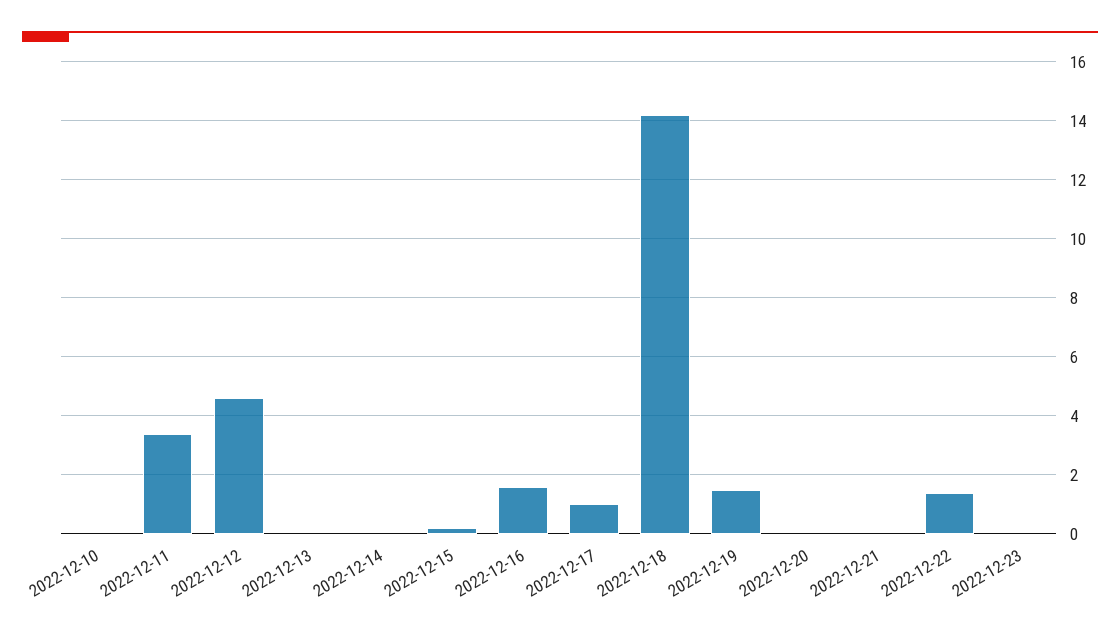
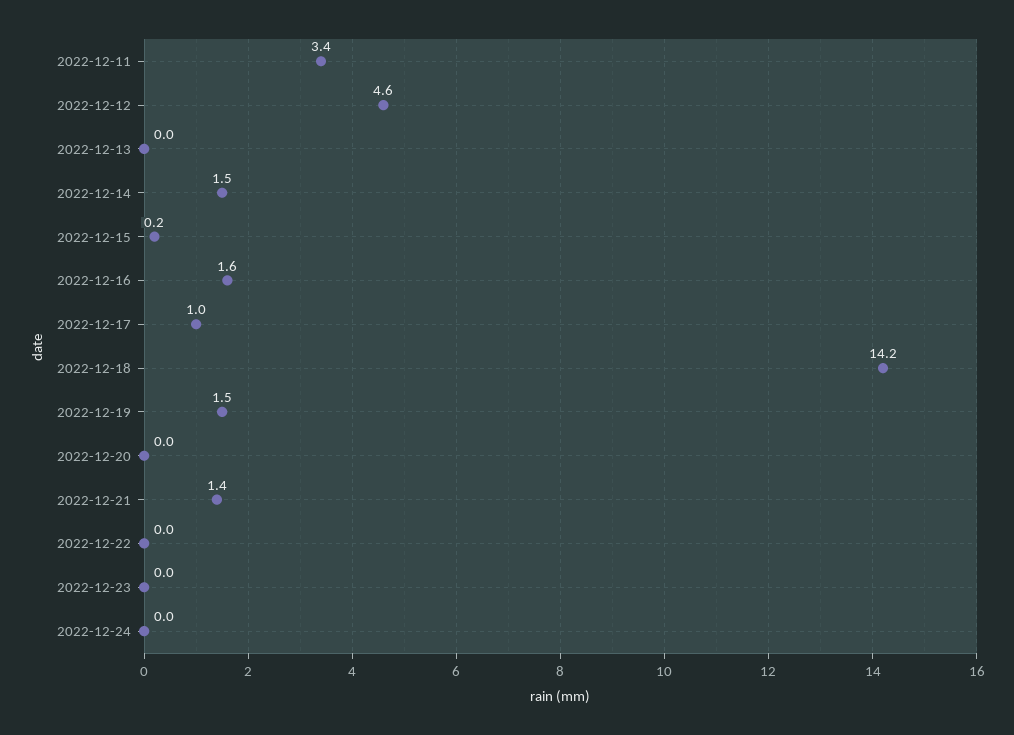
2022-12-10: 0 -> none
2022-12-14: 0 -> 1.5
2022-12-21: 0 -> 1.4
2022-12-22: 1.5 -> 0
2022-12-24: none -> 0

